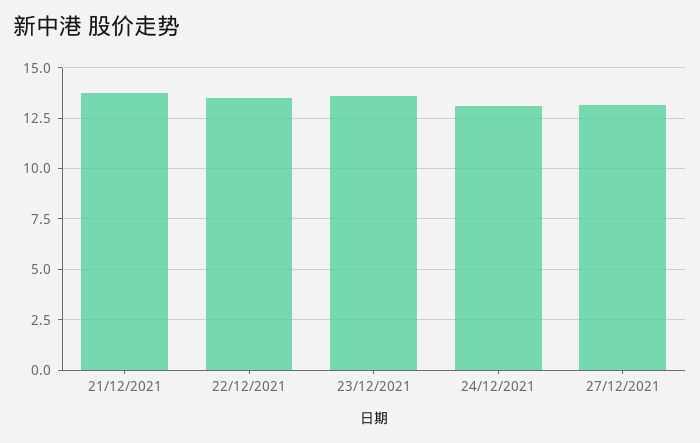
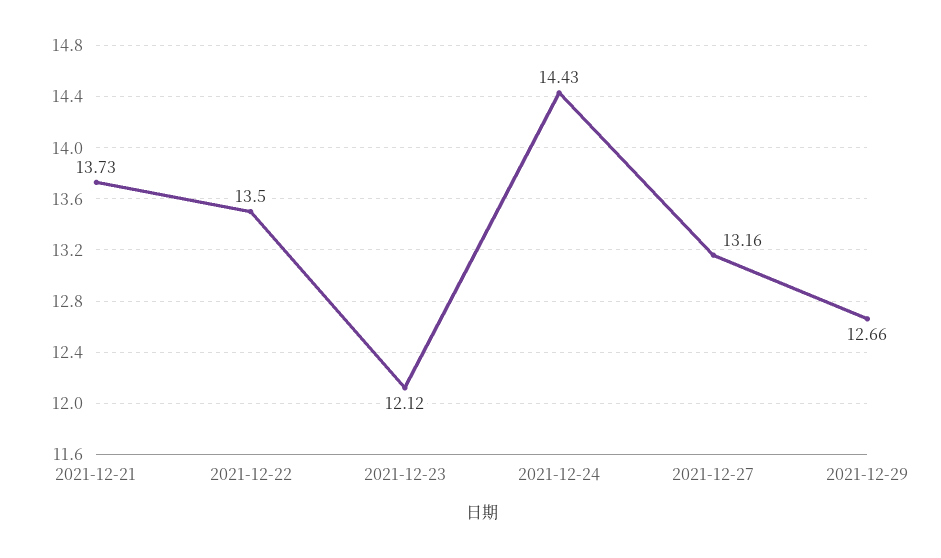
23/12/2021: 13.5 -> 12.12
24/12/2021: 13 -> 14.43
2021-12-29: none -> 12.66

